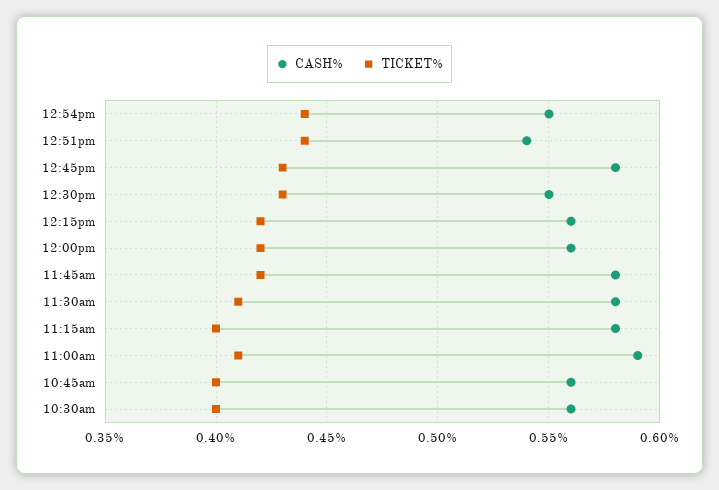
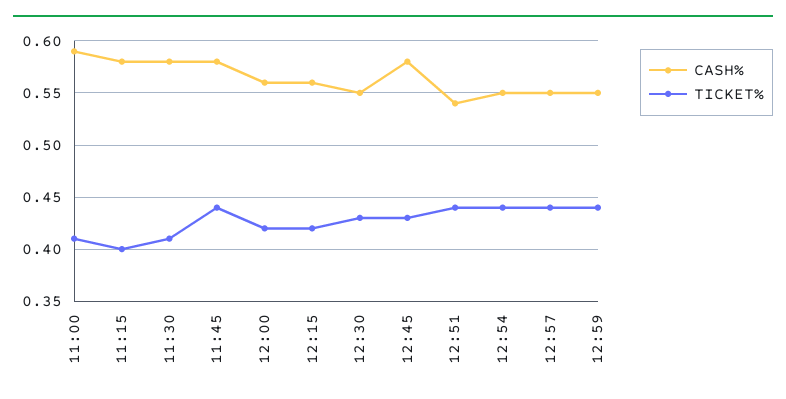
TICKET%, 11:45am: 0.42 -> 0.44
CASH%, 10:45am: 0.56 -> none
TICKET%, 10:45am: 0.4 -> none
CASH%, 10:30am: 0.56 -> none
TICKET%, 10:30am: 0.4 -> none
CASH%, 12:57: none -> 0.55
TICKET%, 12:57: none -> 0.44
CASH%, 12:59: none -> 0.55
TICKET%, 12:59: none -> 0.44

